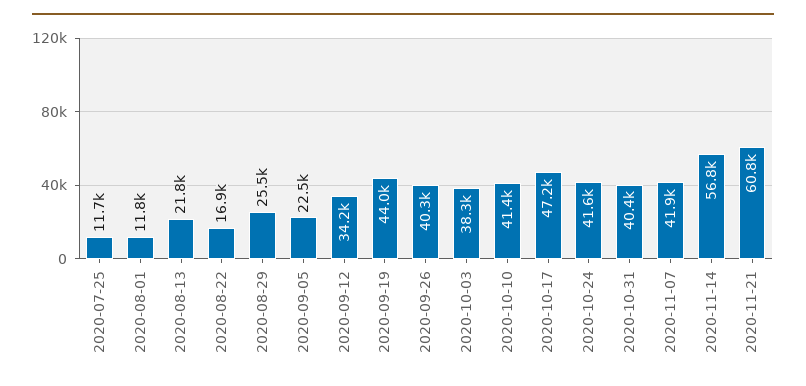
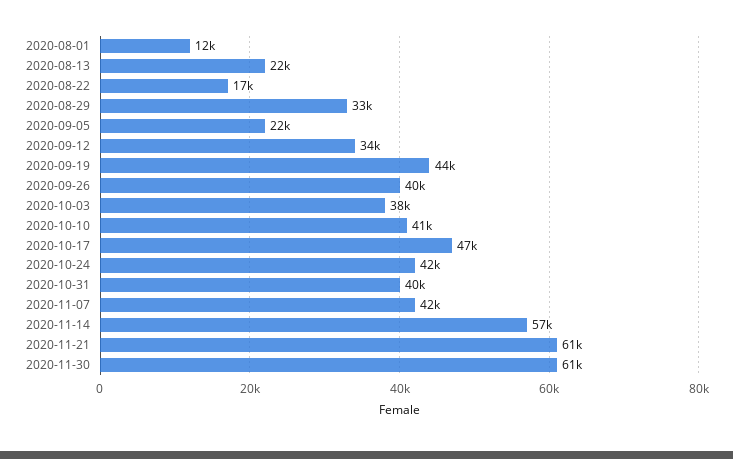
2020-07-25: 11700 -> none
2020-08-29: 25500 -> 33000
2020-11-30: none -> 61000

